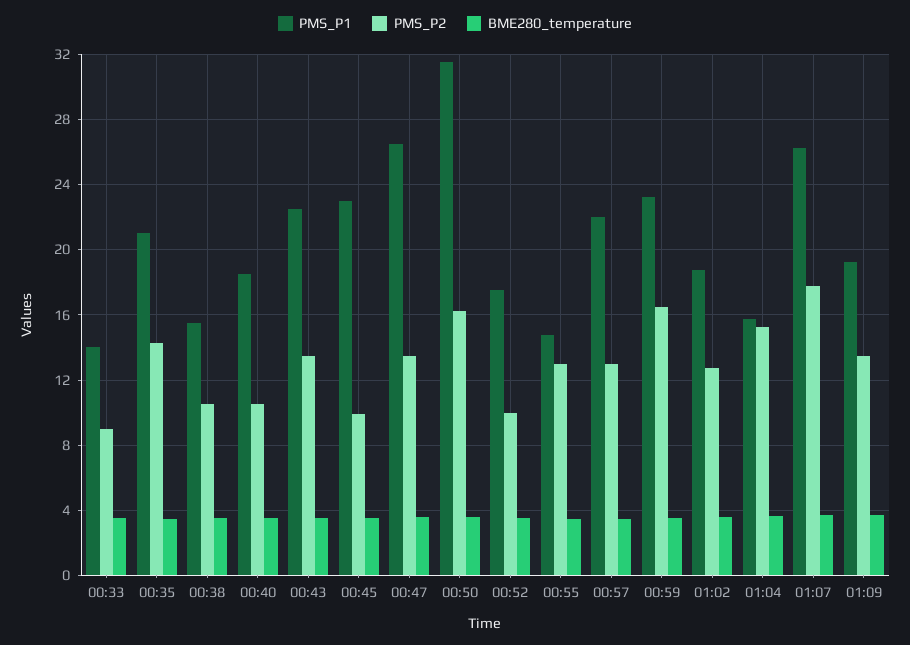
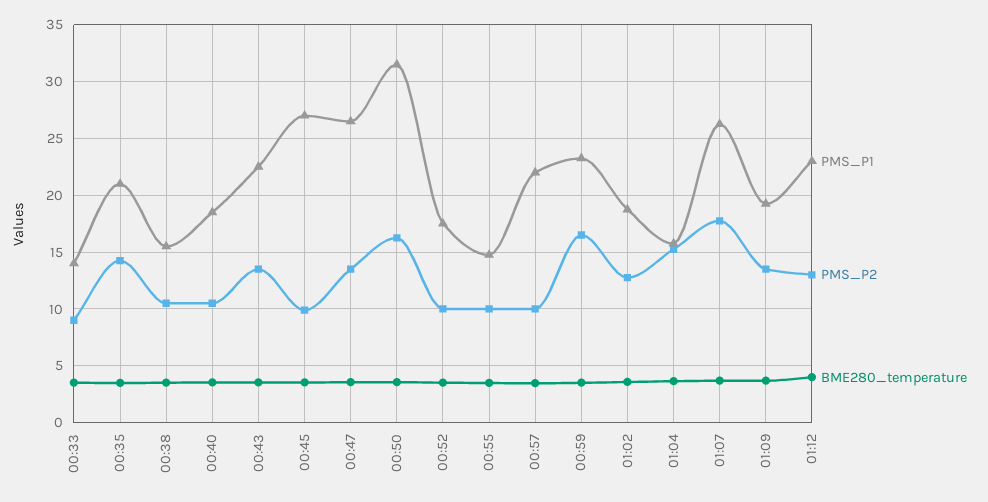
PMS_P1, 00:45: 23 -> 27
PMS_P2, 00:55: 13 -> 10
PMS_P2, 00:57: 13 -> 10
PMS_P1, 01:12: none -> 23
PMS_P2, 01:12: none -> 13
BME280_temperature, 01:12: none -> 4

